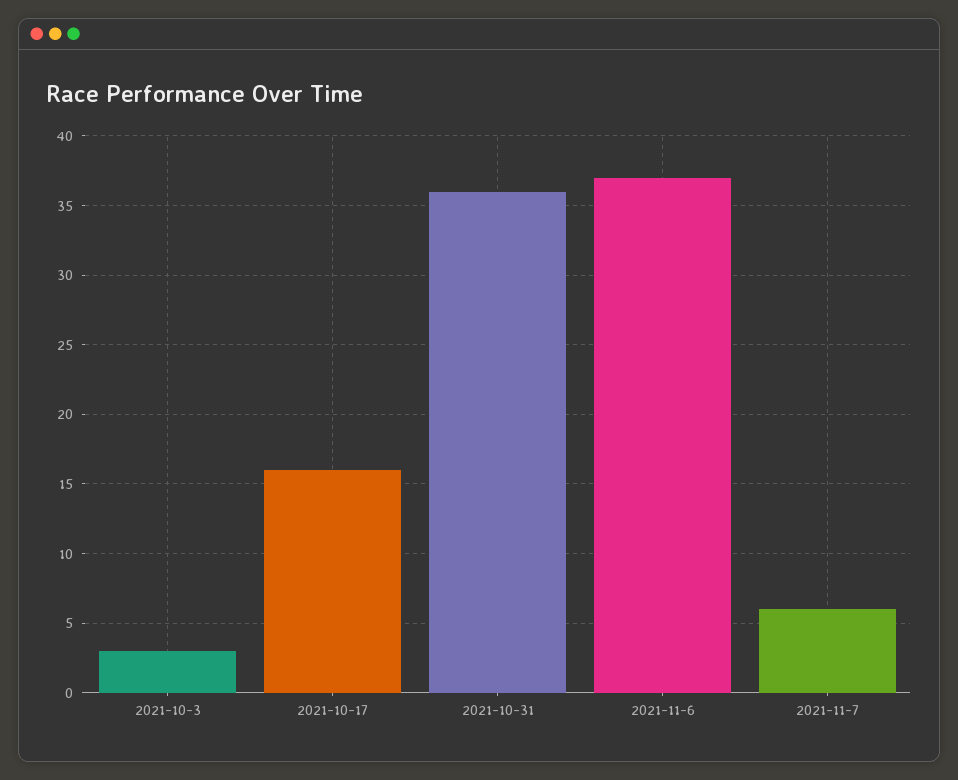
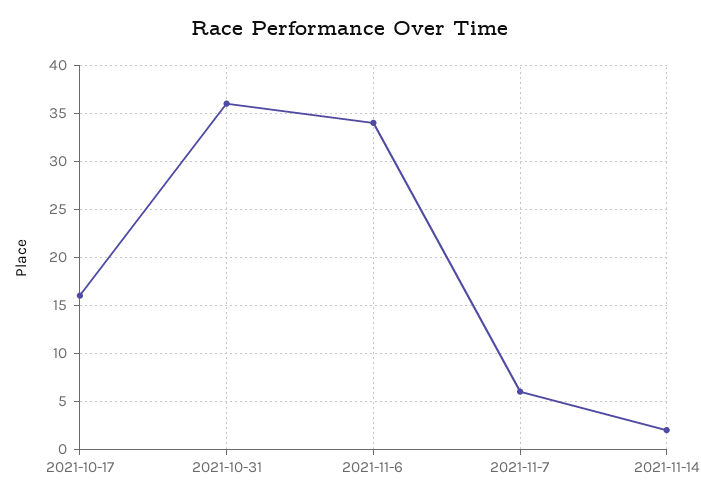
2021-10-3: 3 -> none
2021-11-6: 37 -> 34
2021-11-14: none -> 2

